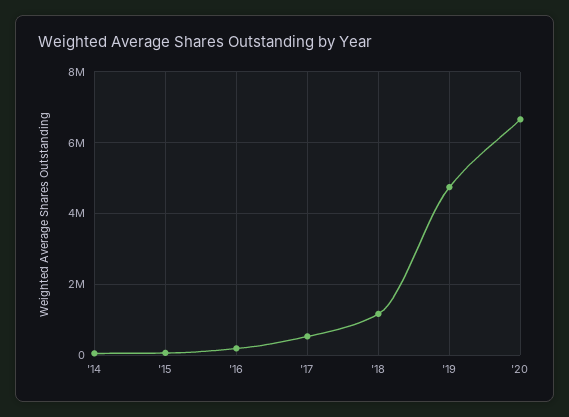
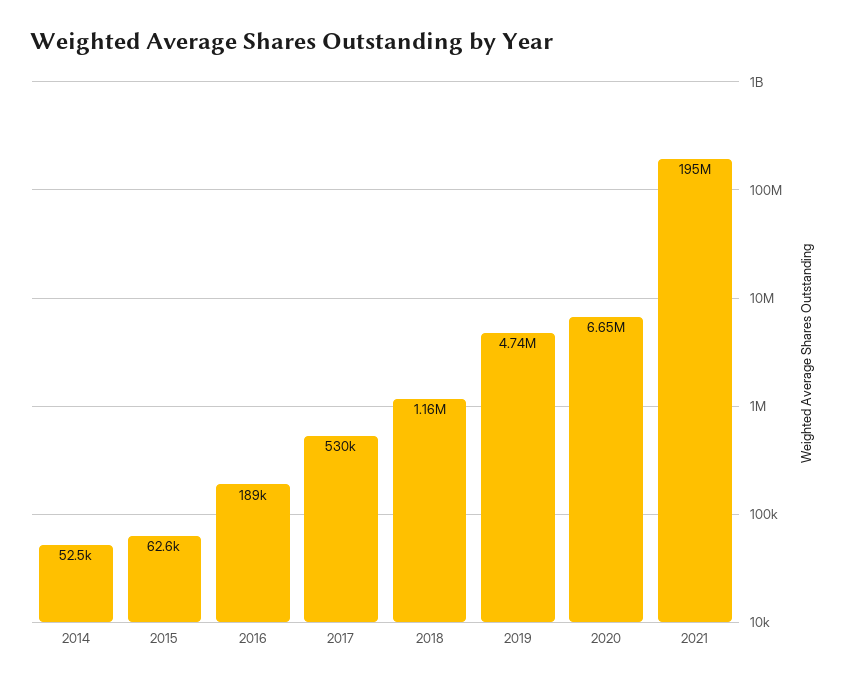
2021: none -> 195000000

